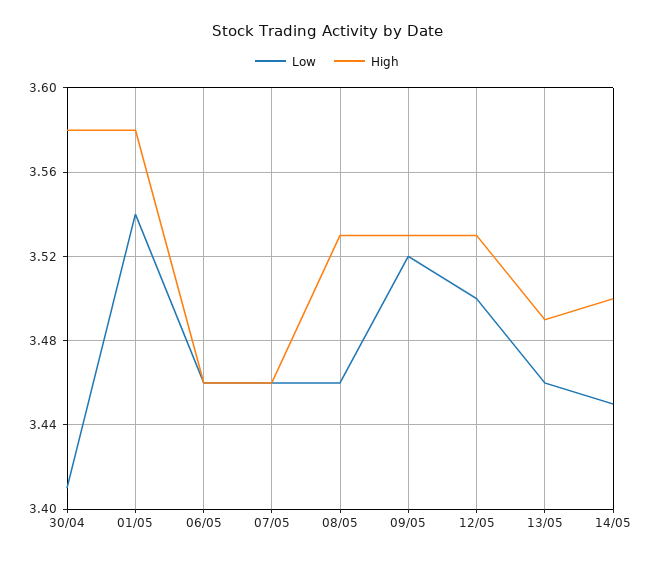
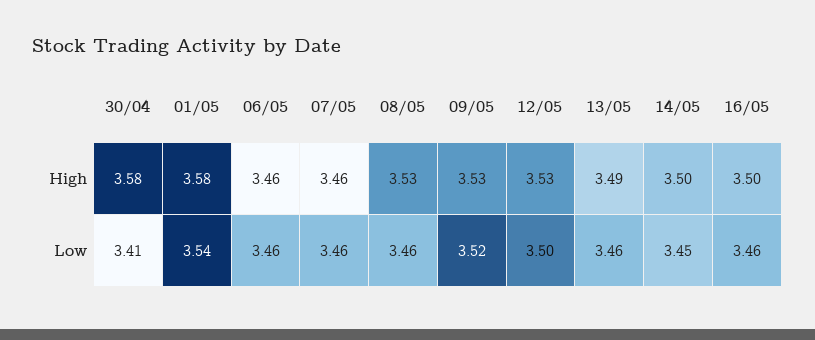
High, 16/05: none -> 3.5
Low, 16/05: none -> 3.46

